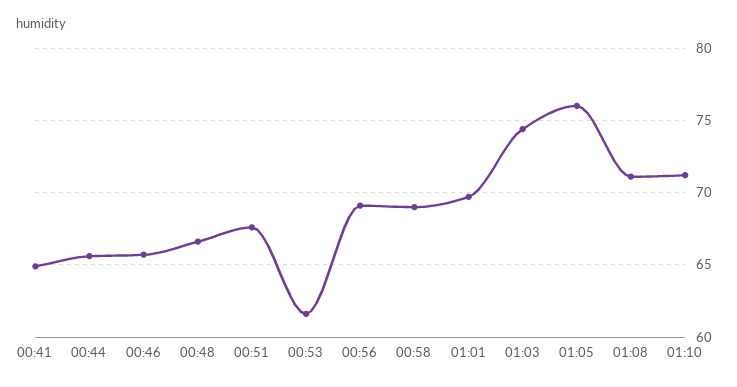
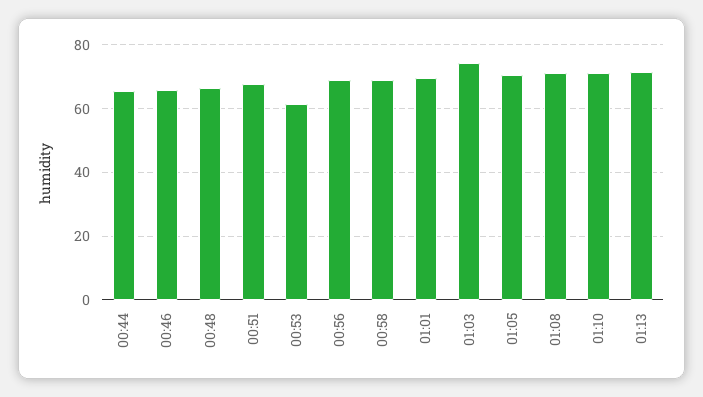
00:41: 65 -> none
01:05: 76 -> 70
01:13: none -> 72

